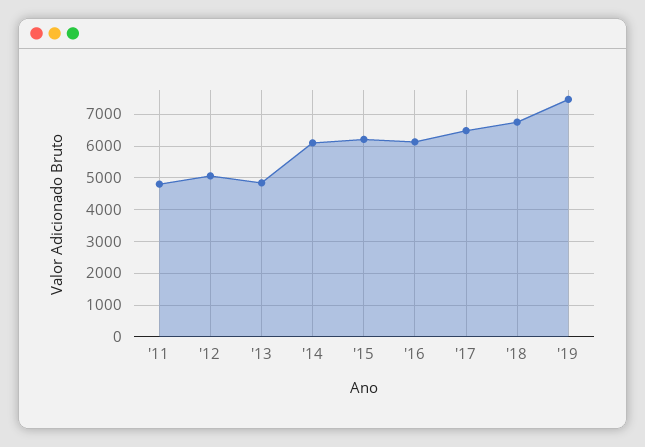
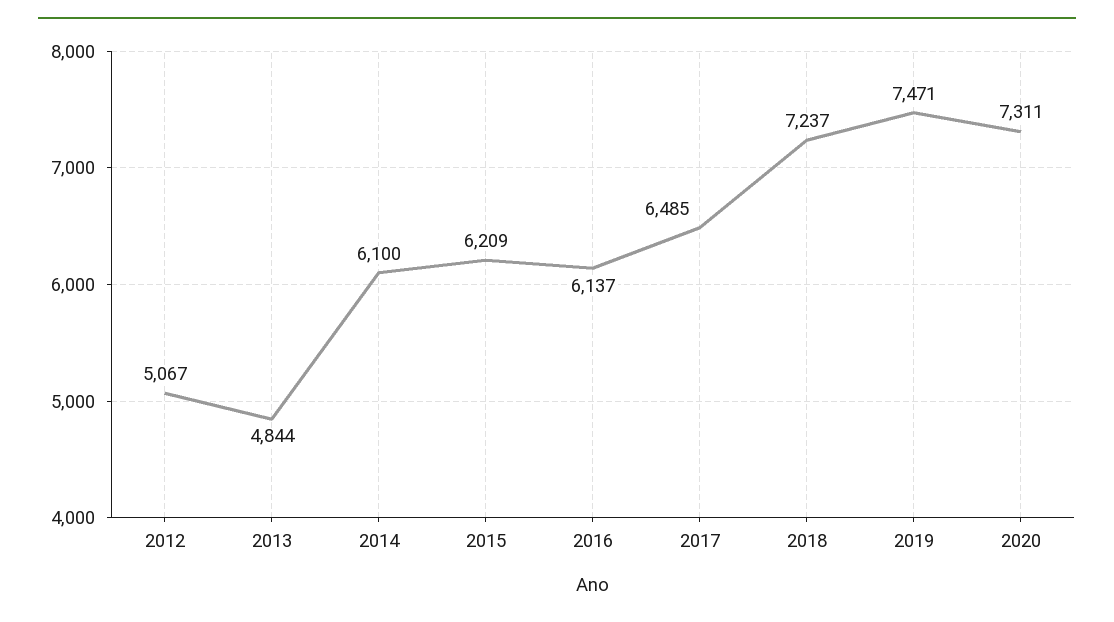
'11: 4800 -> none
'18: 6800 -> 7237
2020: none -> 7311

